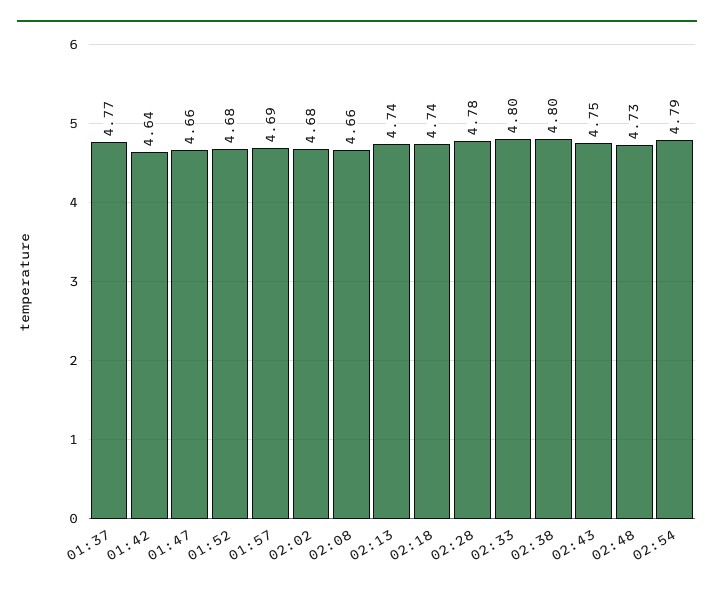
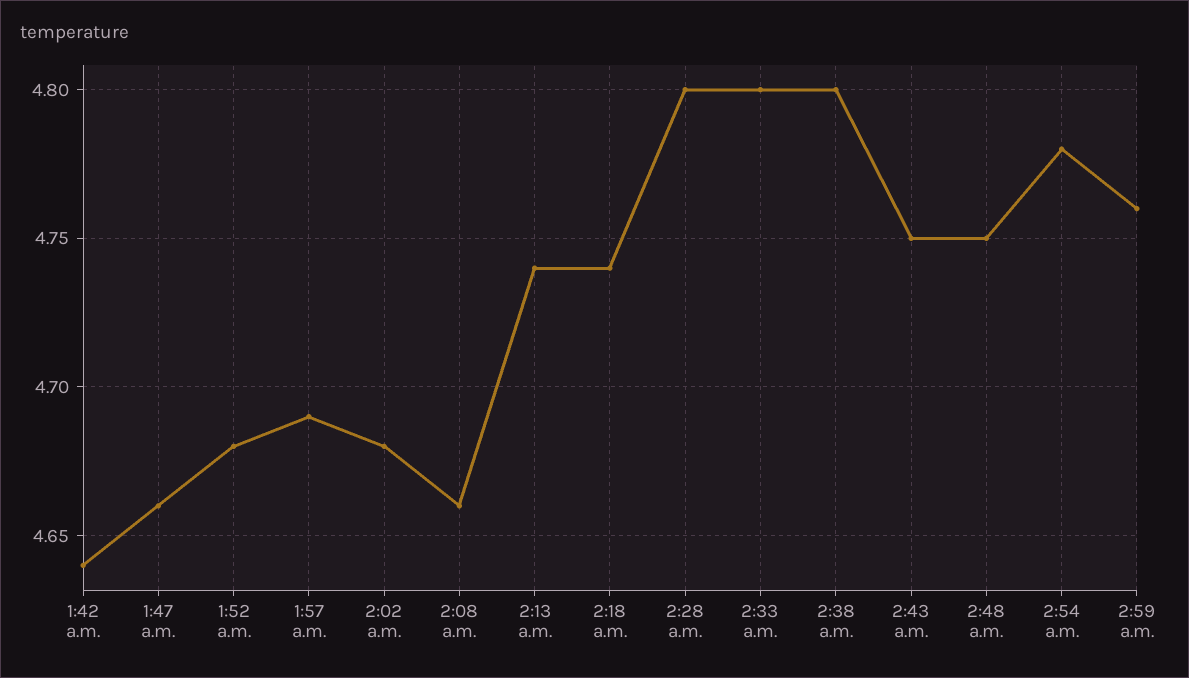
01:37: 4.77 -> none
02:28: 4.78 -> 4.8
02:48: 4.73 -> 4.75
02:54: 4.79 -> 4.78
2:59 a.m.: none -> 4.76

